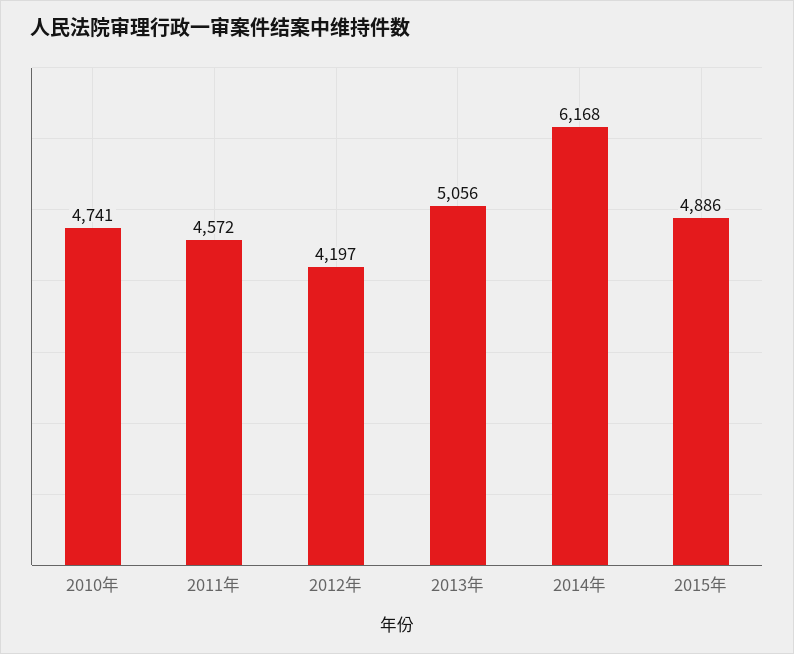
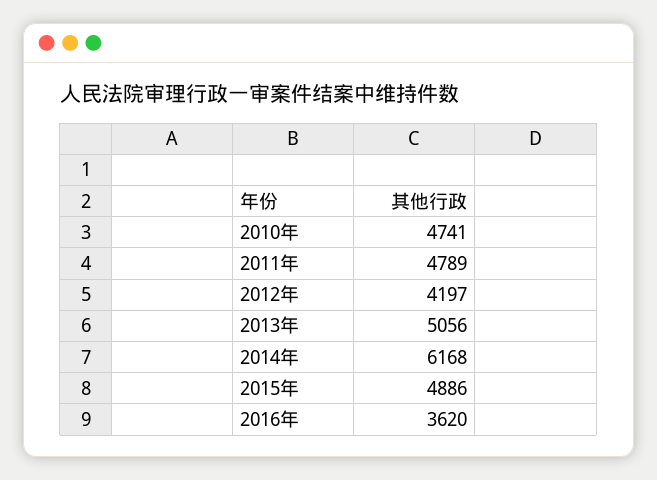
2011年: 4572 -> 4789
2016年: none -> 3620

